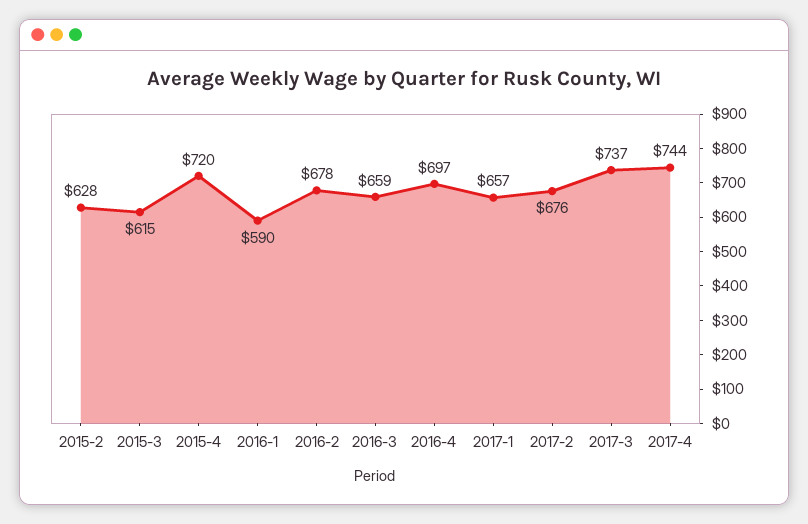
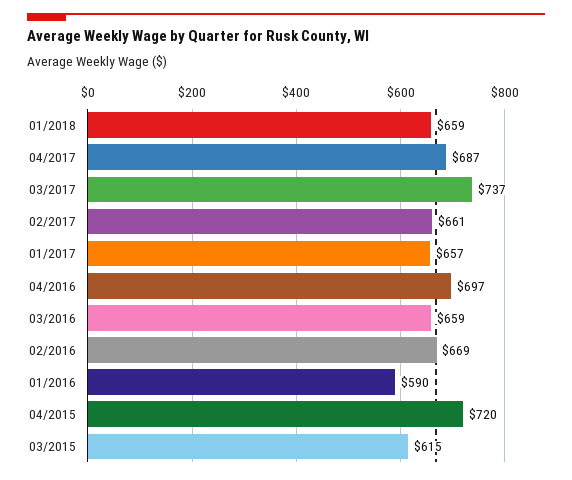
2015-2: 628 -> none
2016-2: 678 -> 669
2017-2: 676 -> 661
2017-4: 744 -> 687
01/2018: none -> 659

